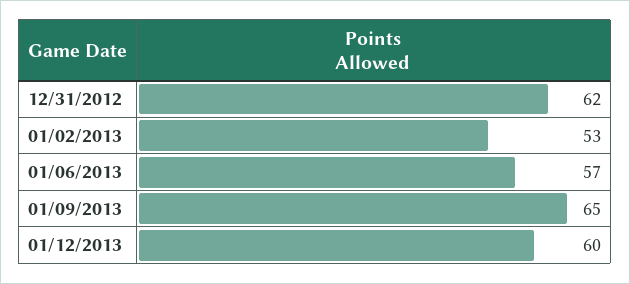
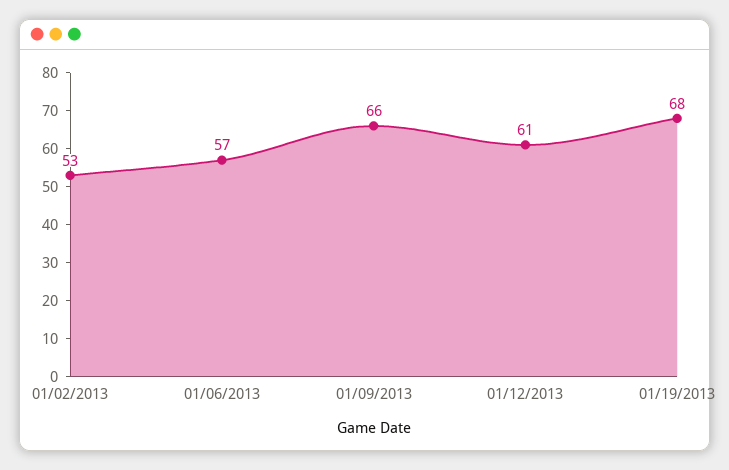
12/31/2012: 62 -> none
01/09/2013: 65 -> 66
01/12/2013: 60 -> 61
01/19/2013: none -> 68

